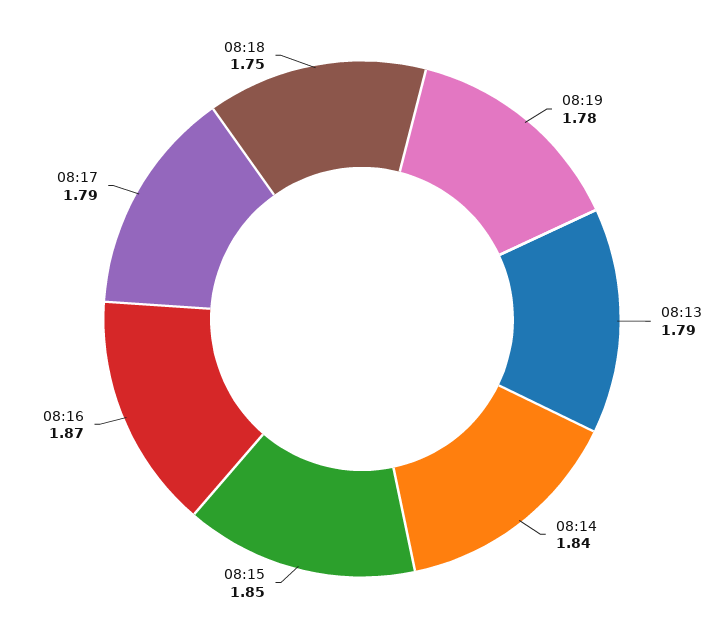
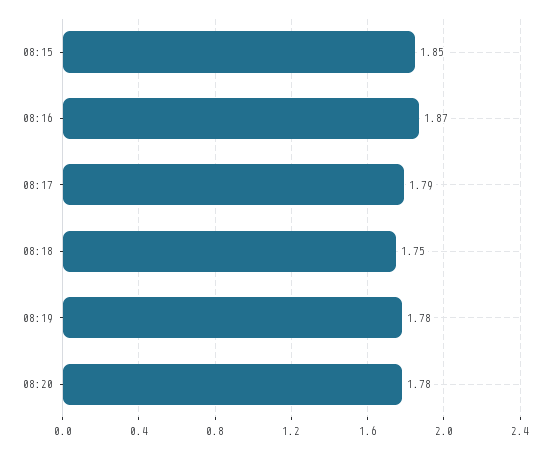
08:13: 1.79 -> none
08:14: 1.84 -> none
08:20: none -> 1.78

